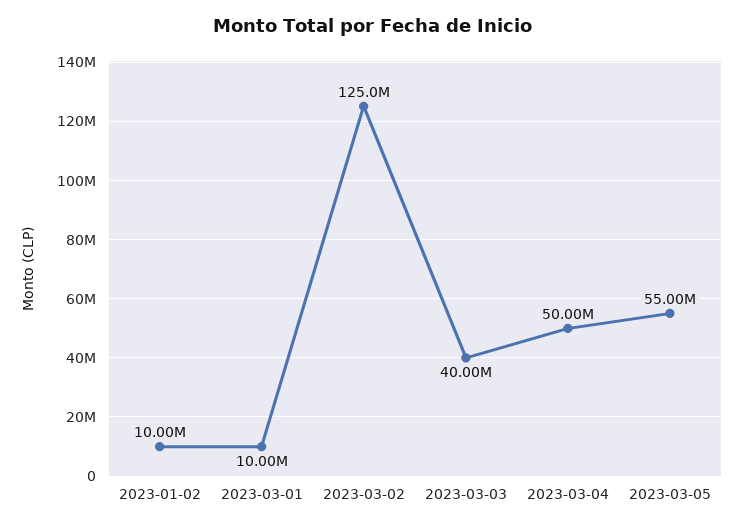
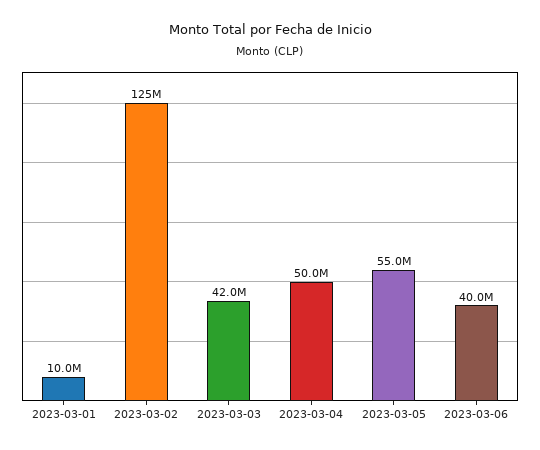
2023-01-02: 10000000 -> none
2023-03-03: 40000000 -> 42000000
2023-03-06: none -> 40000000

